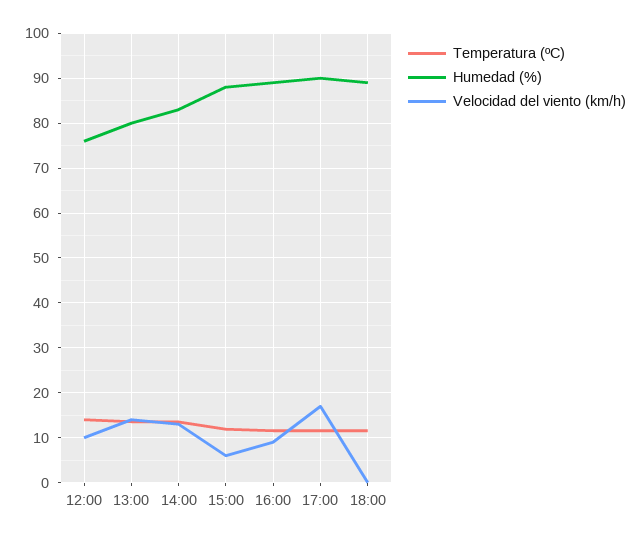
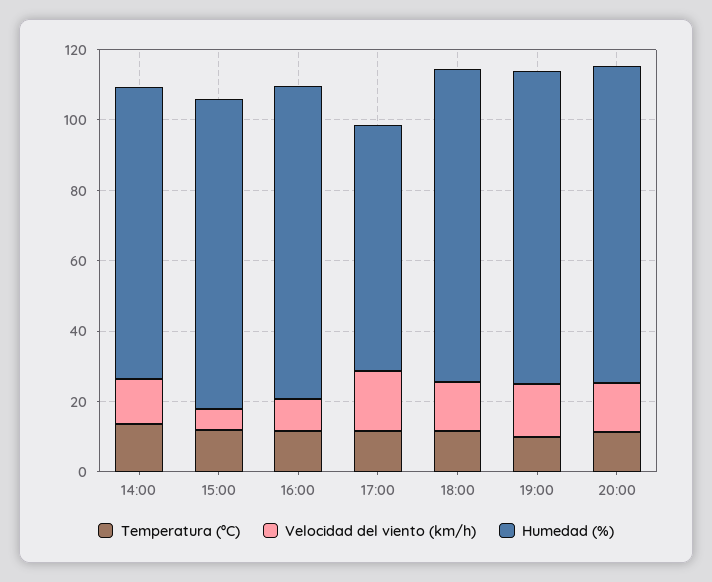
Temperatura (ºC), 12:00: 14 -> none
Humedad (%), 12:00: 76 -> none
Velocidad del viento (km/h), 12:00: 10 -> none
Temperatura (ºC), 13:00: 14 -> none
Humedad (%), 13:00: 80 -> none
Velocidad del viento (km/h), 13:00: 14 -> none
Humedad (%), 17:00: 90 -> 70
Velocidad del viento (km/h), 18:00: 0 -> 15
Temperatura (ºC), 19:00: none -> 10
Velocidad del viento (km/h), 19:00: none -> 15
Humedad (%), 19:00: none -> 90
Temperatura (ºC), 20:00: none -> 10
Velocidad del viento (km/h), 20:00: none -> 15
Humedad (%), 20:00: none -> 90

